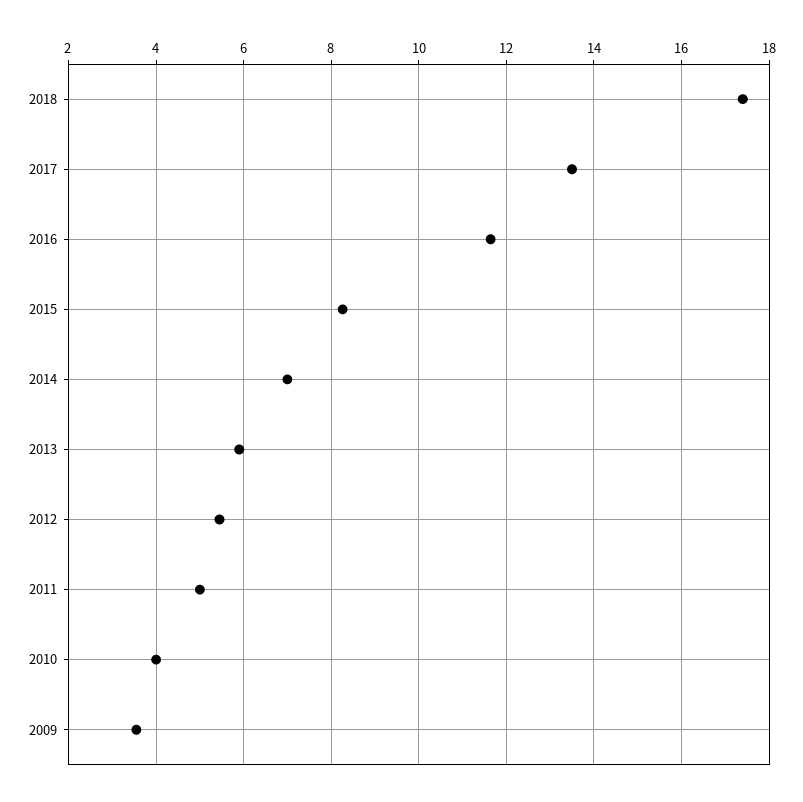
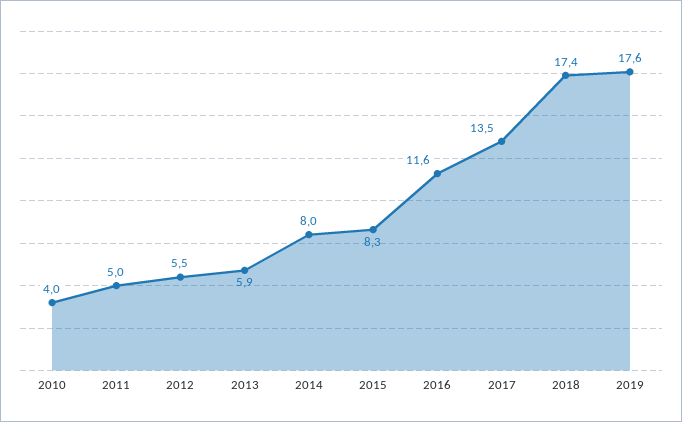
2014: 7 -> 8
2009: 3.6 -> none
2019: none -> 17.6

